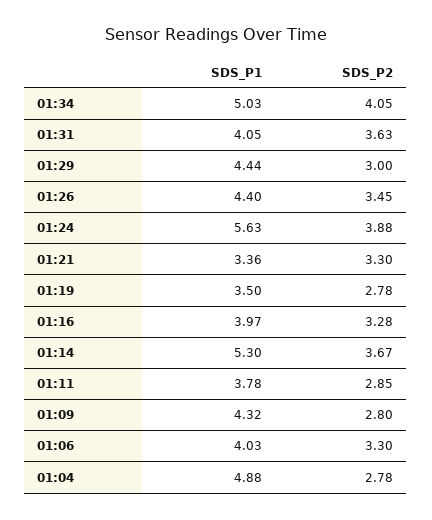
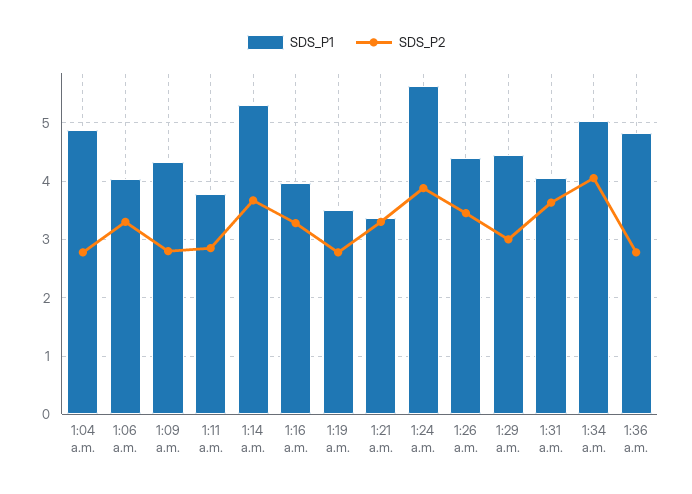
SDS_P1, 1:36 a.m.: none -> 4.8
SDS_P2, 1:36 a.m.: none -> 2.8

